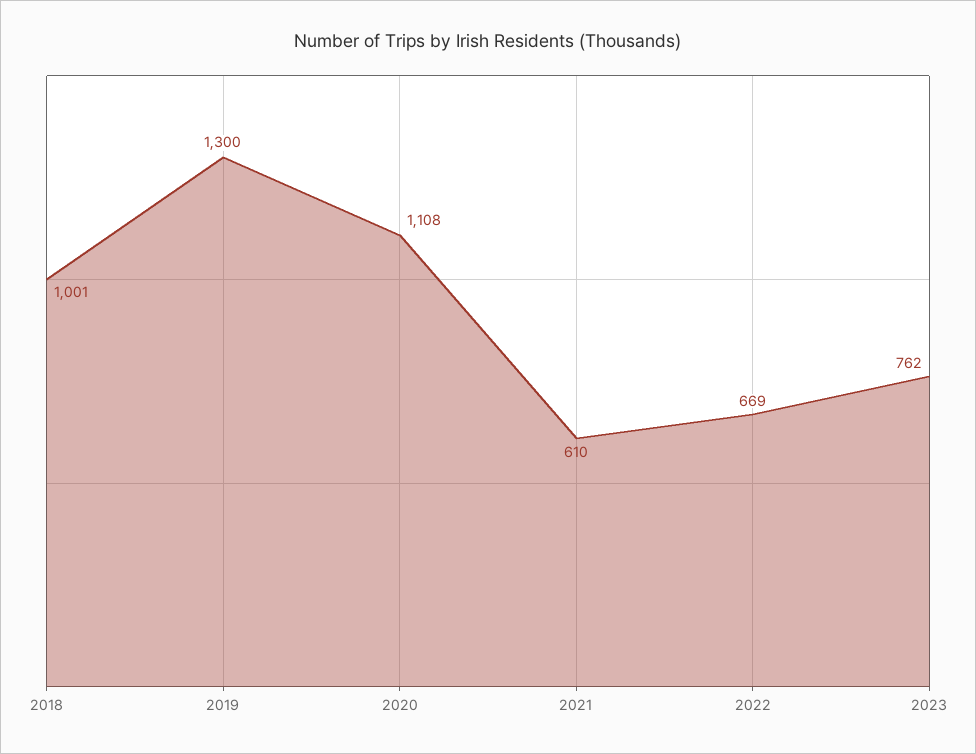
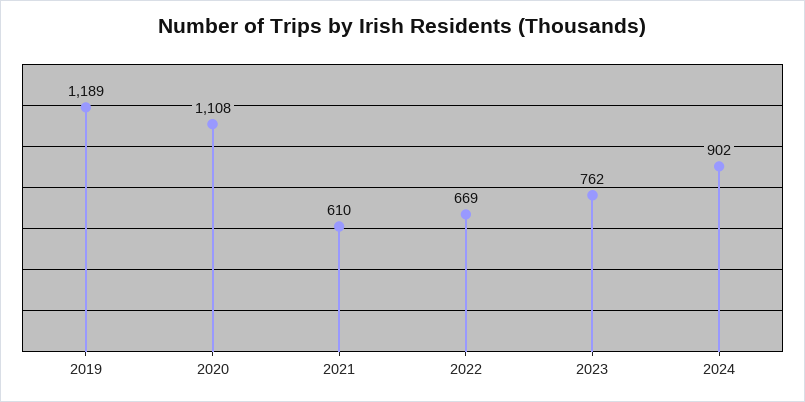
2018: 1001 -> none
2019: 1300 -> 1189
2024: none -> 902

